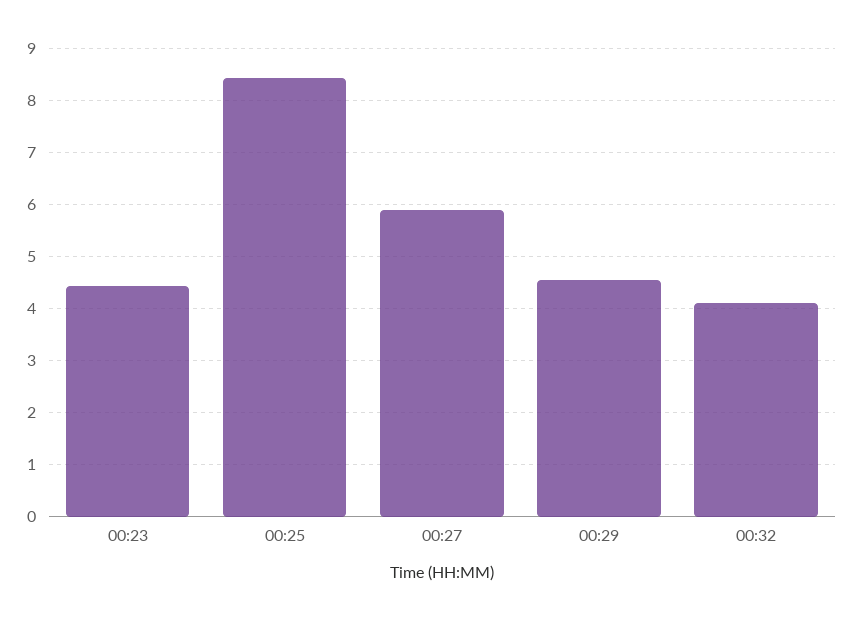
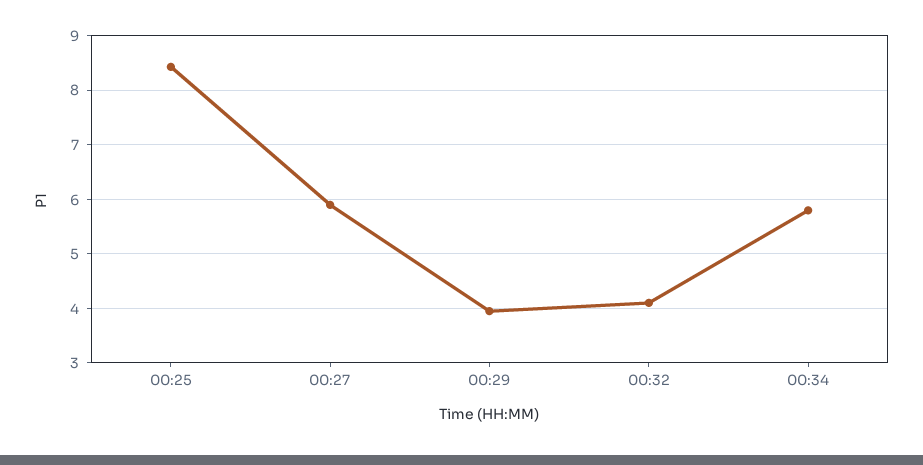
00:23: 4.4 -> none
00:29: 4.6 -> 4
00:34: none -> 5.8

